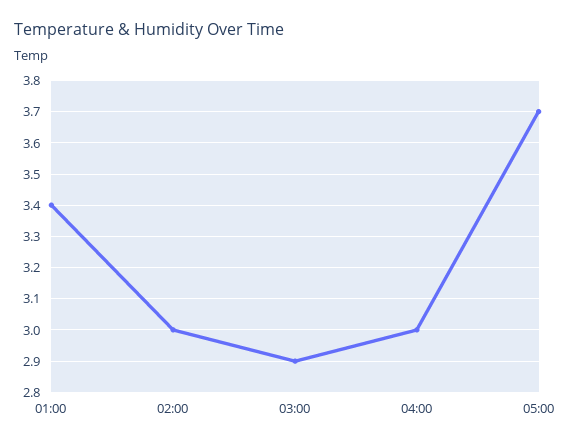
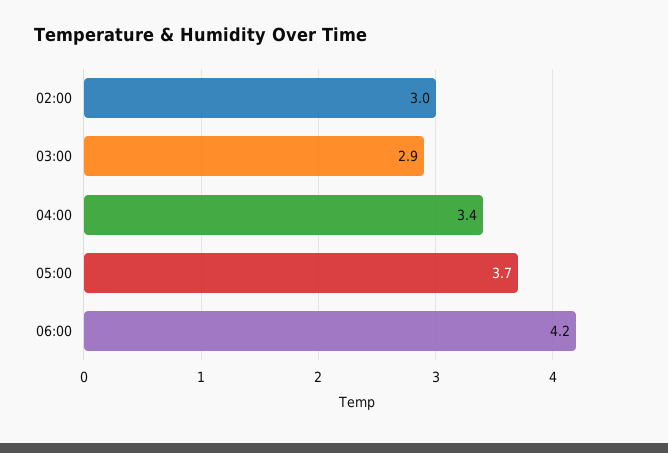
01:00: 3.4 -> none
04:00: 3 -> 3.4
06:00: none -> 4.2

